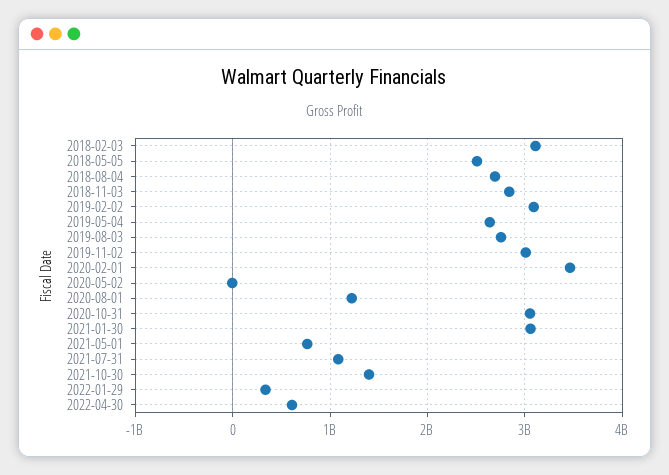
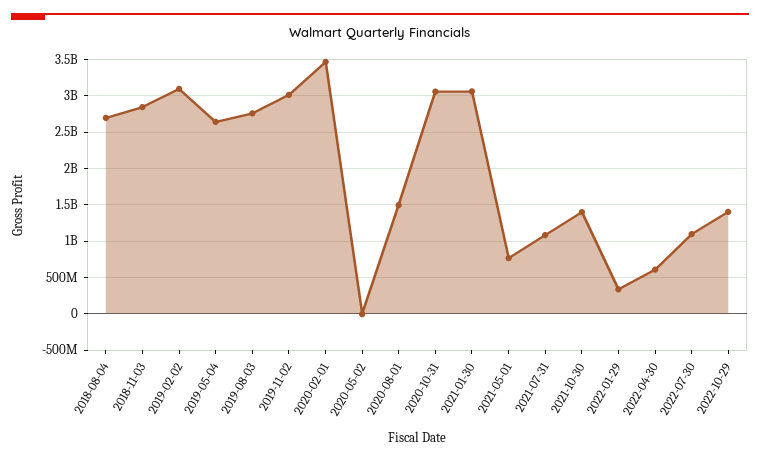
2018-02-03: 3100000000 -> none
2018-05-05: 2500000000 -> none
2020-08-01: 1200000000 -> 1500000000
2022-07-30: none -> 1100000000
2022-10-29: none -> 1400000000

